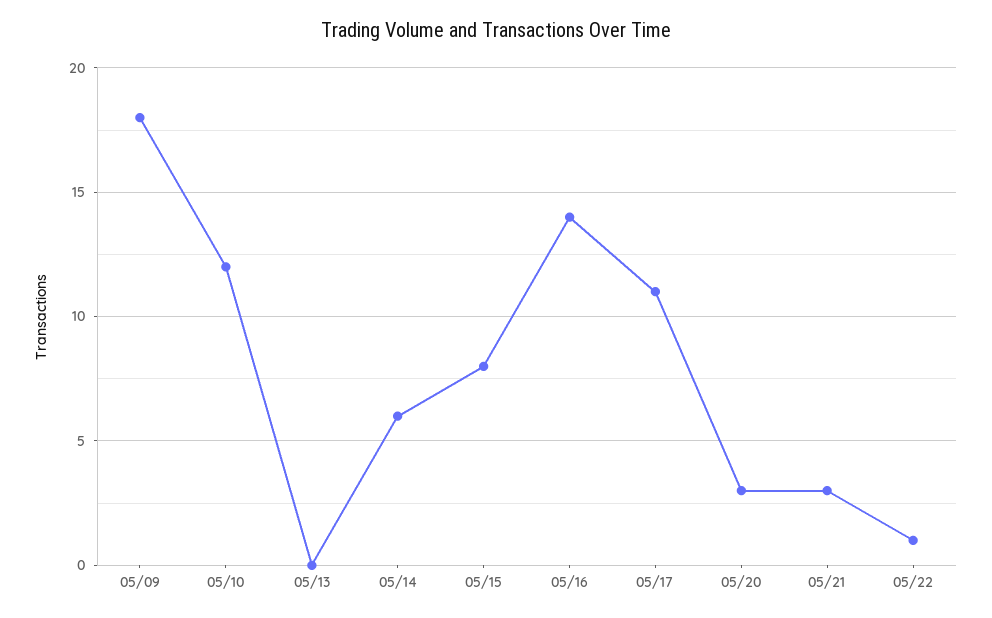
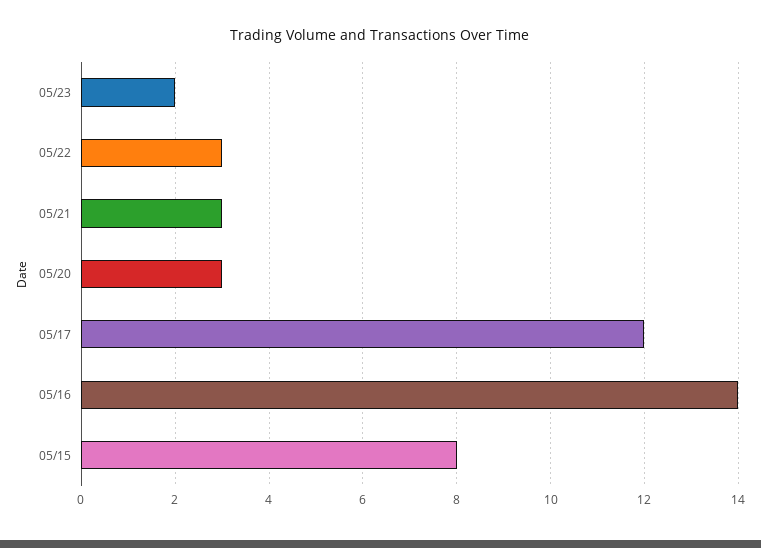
05/09: 18 -> none
05/10: 12 -> none
05/13: 0 -> none
05/14: 6 -> none
05/17: 11 -> 12
05/22: 1 -> 3
05/23: none -> 2

